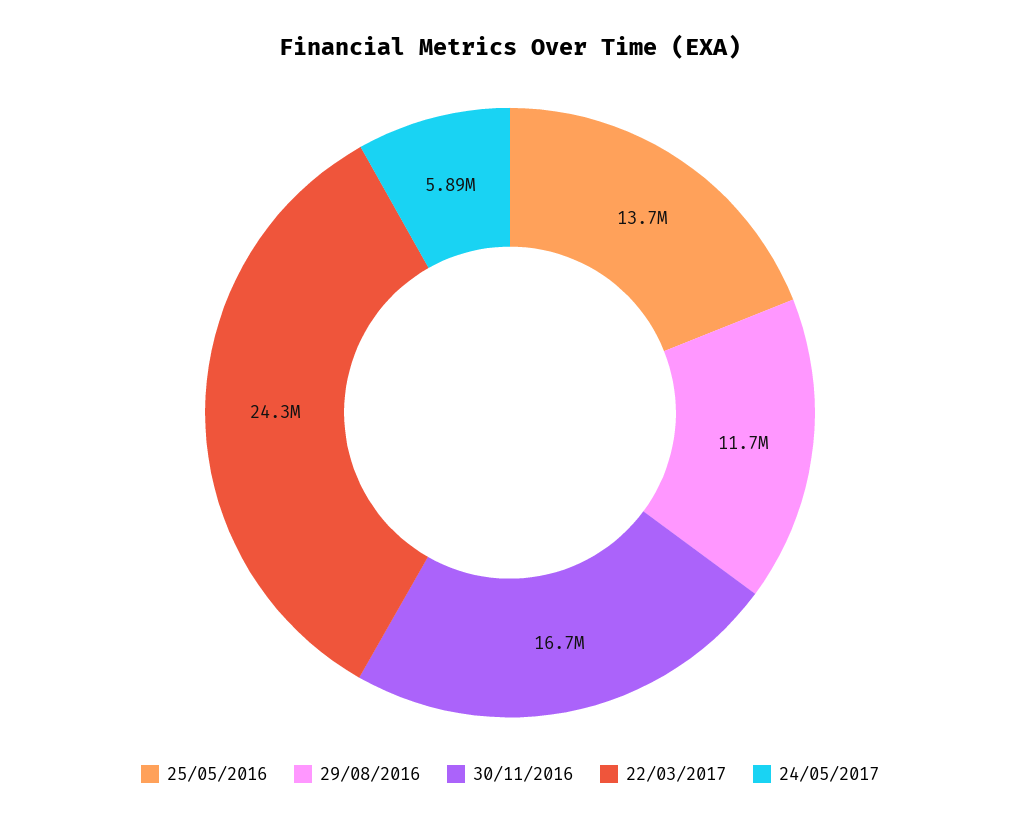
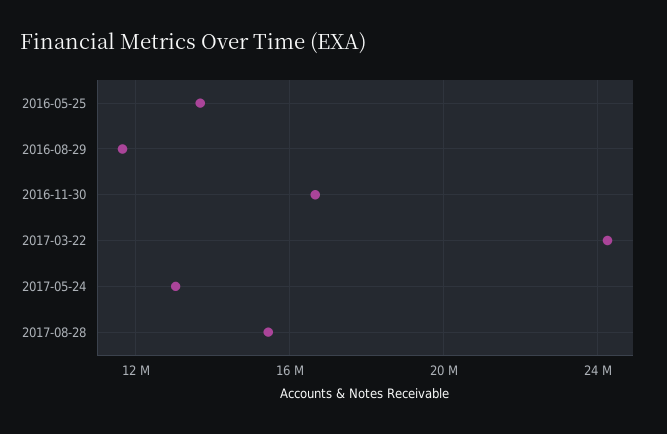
24/05/2017: 5890000 -> 13000000
2017-08-28: none -> 15500000

